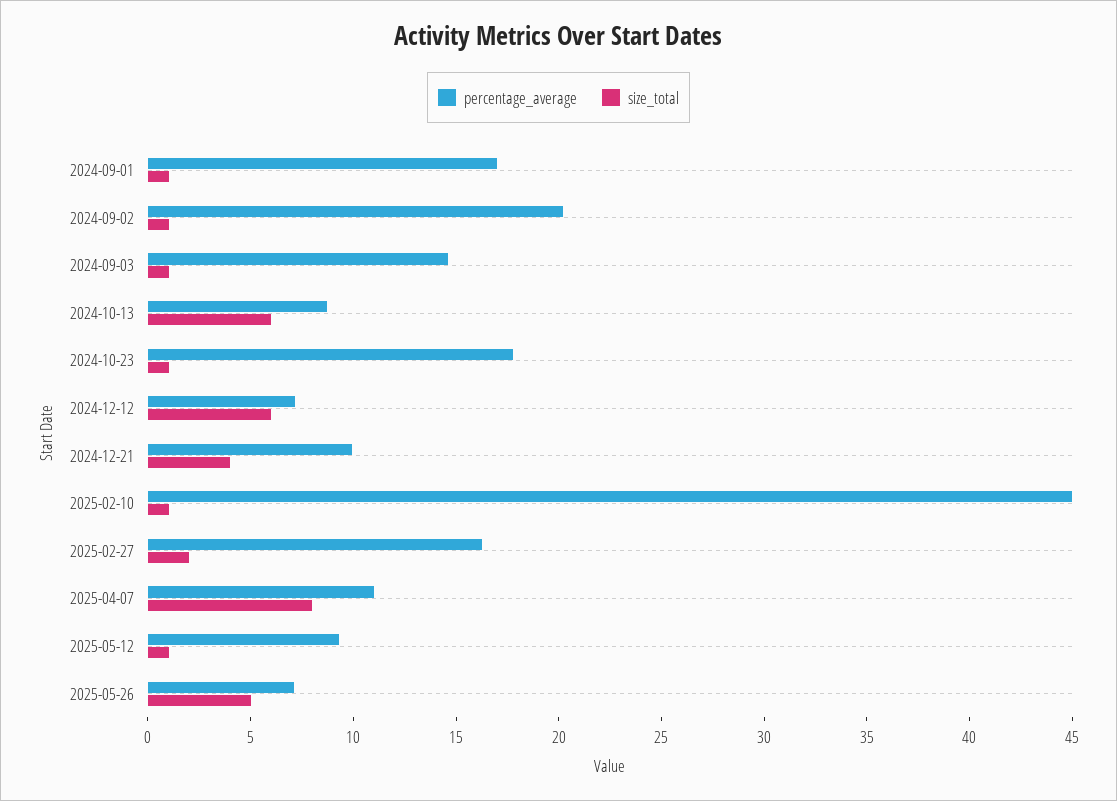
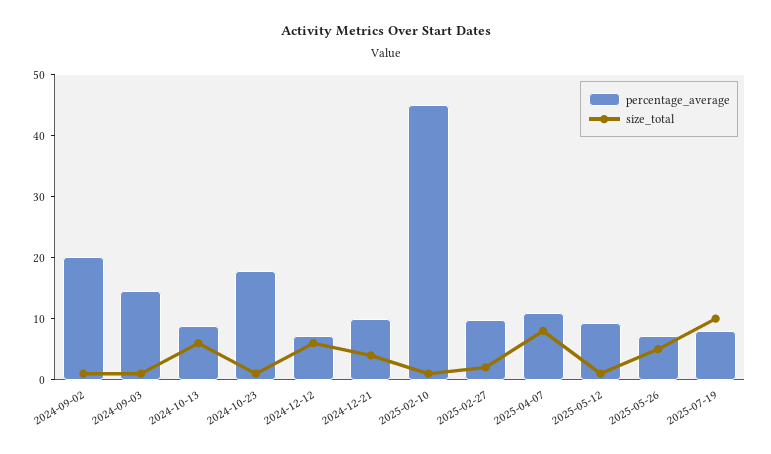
percentage_average, 2024-09-01: 17 -> none
size_total, 2024-09-01: 1 -> none
percentage_average, 2025-02-27: 16 -> 10
percentage_average, 2025-07-19: none -> 8
size_total, 2025-07-19: none -> 10

